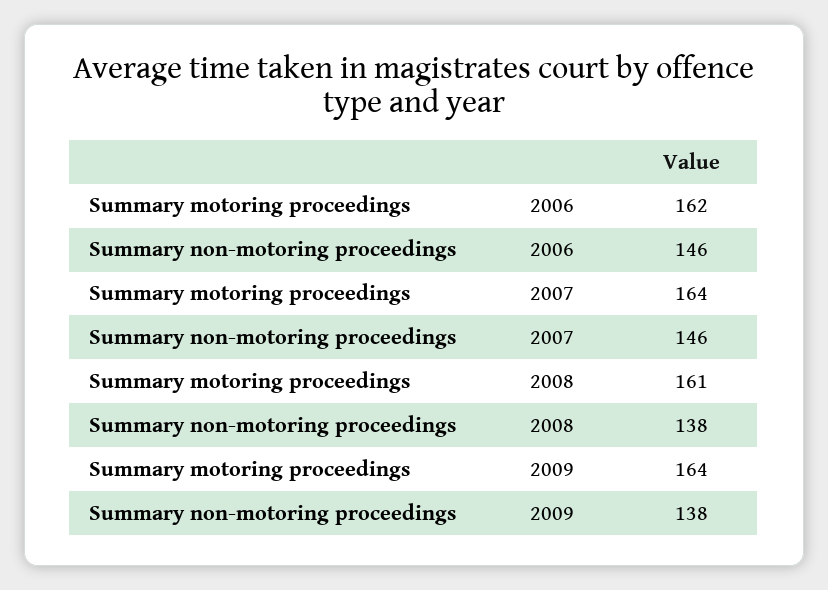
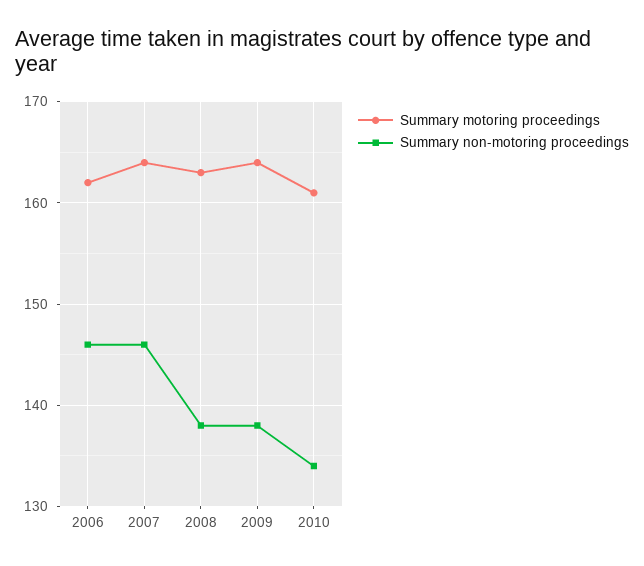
Summary motoring proceedings, 2008: 161 -> 163
Summary motoring proceedings, 2010: none -> 161
Summary non-motoring proceedings, 2010: none -> 134

